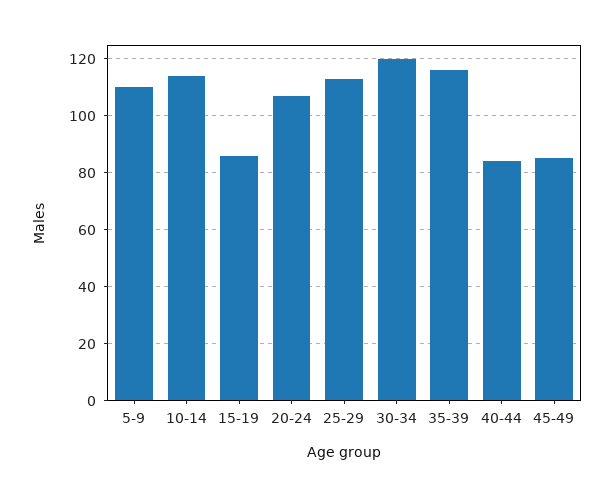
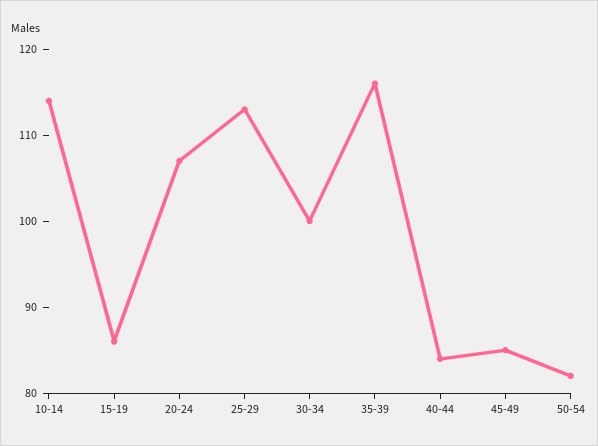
5-9: 110 -> none
30-34: 120 -> 100
50-54: none -> 82

